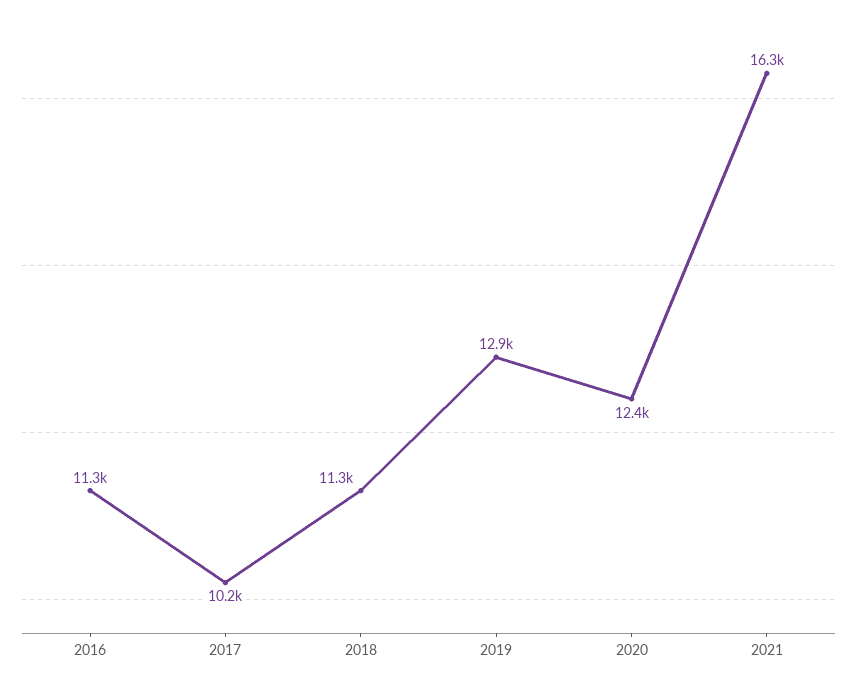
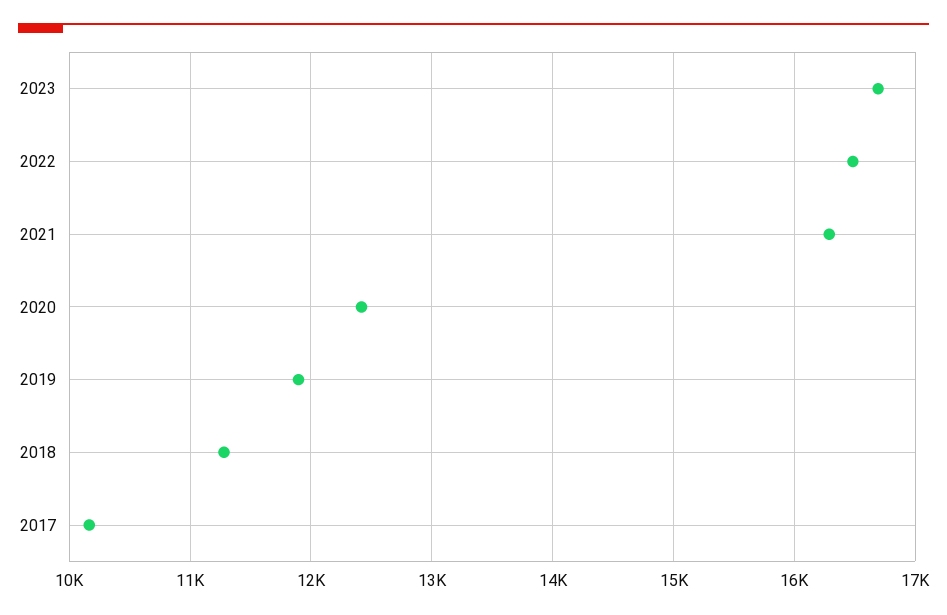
2016: 11300 -> none
2019: 12900 -> 11900
2023: none -> 16700
2022: none -> 16500

